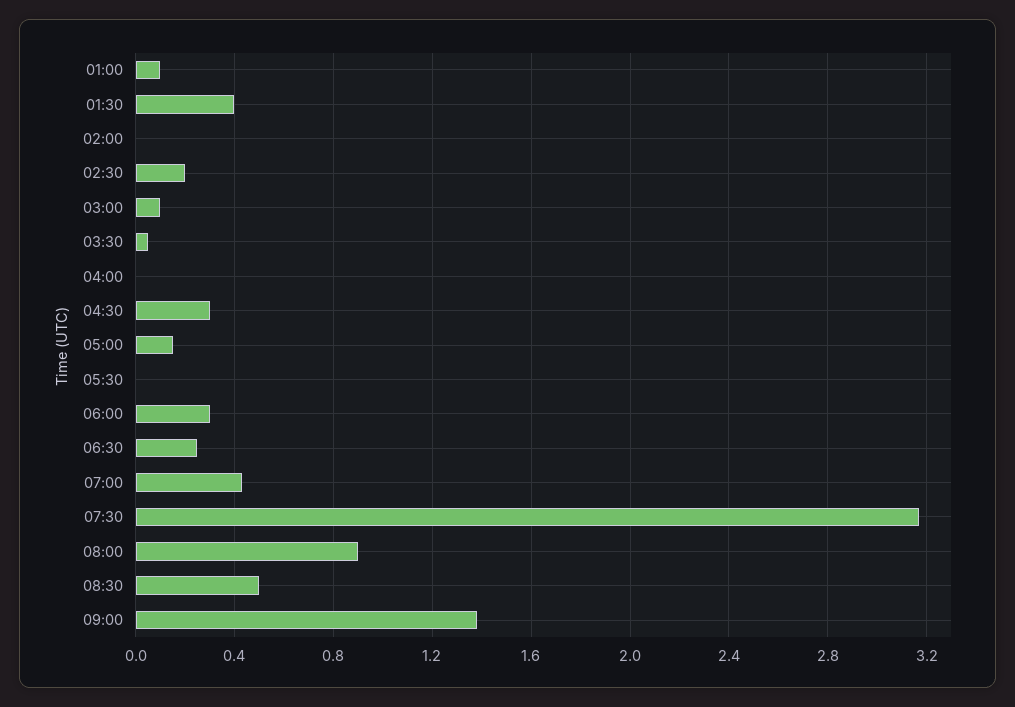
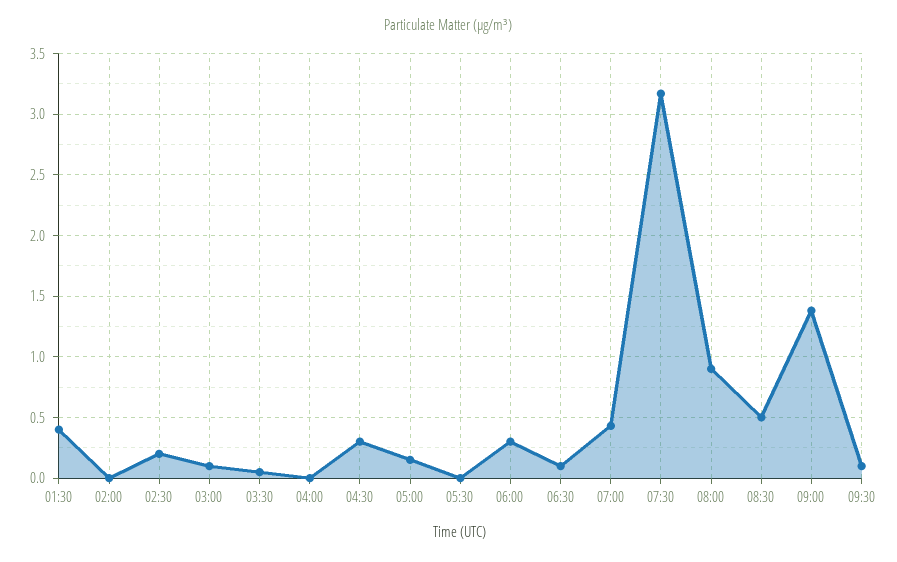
01:00: 0.1 -> none
06:30: 0.25 -> 0.1
09:30: none -> 0.1

